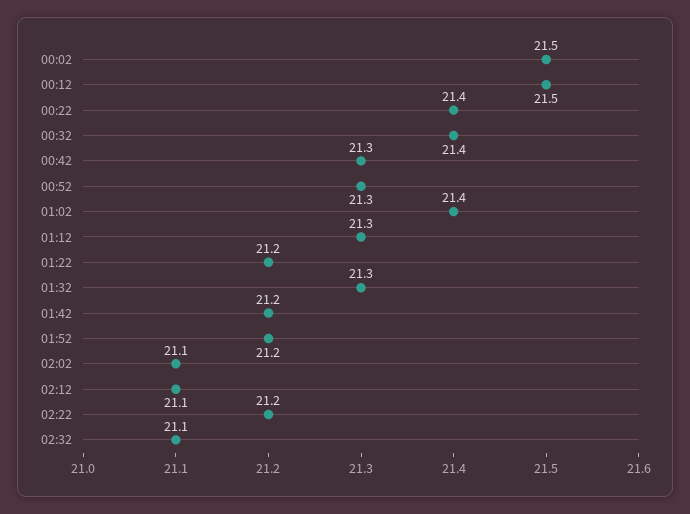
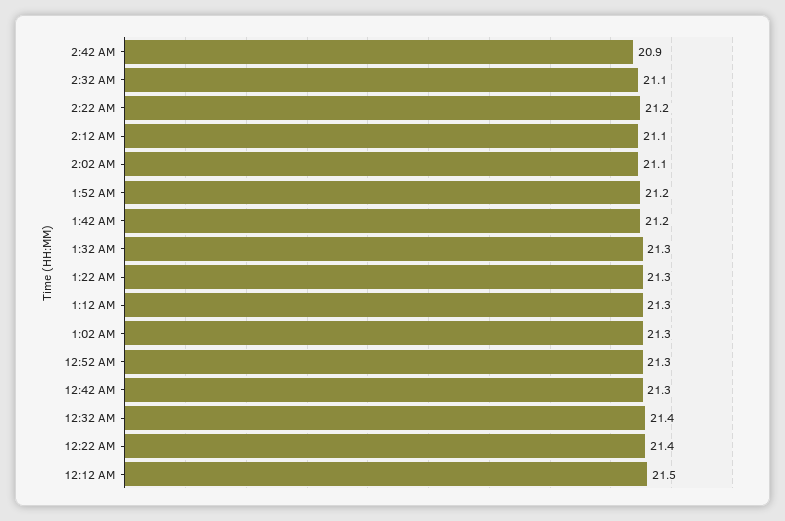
00:02: 21.5 -> none
01:02: 21.4 -> 21.3
01:22: 21.2 -> 21.3
2:42 AM: none -> 20.9

